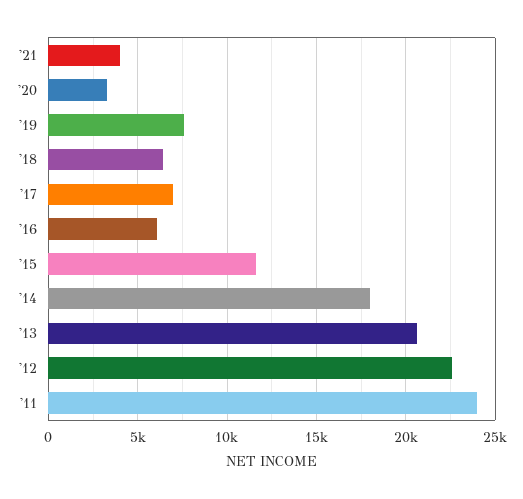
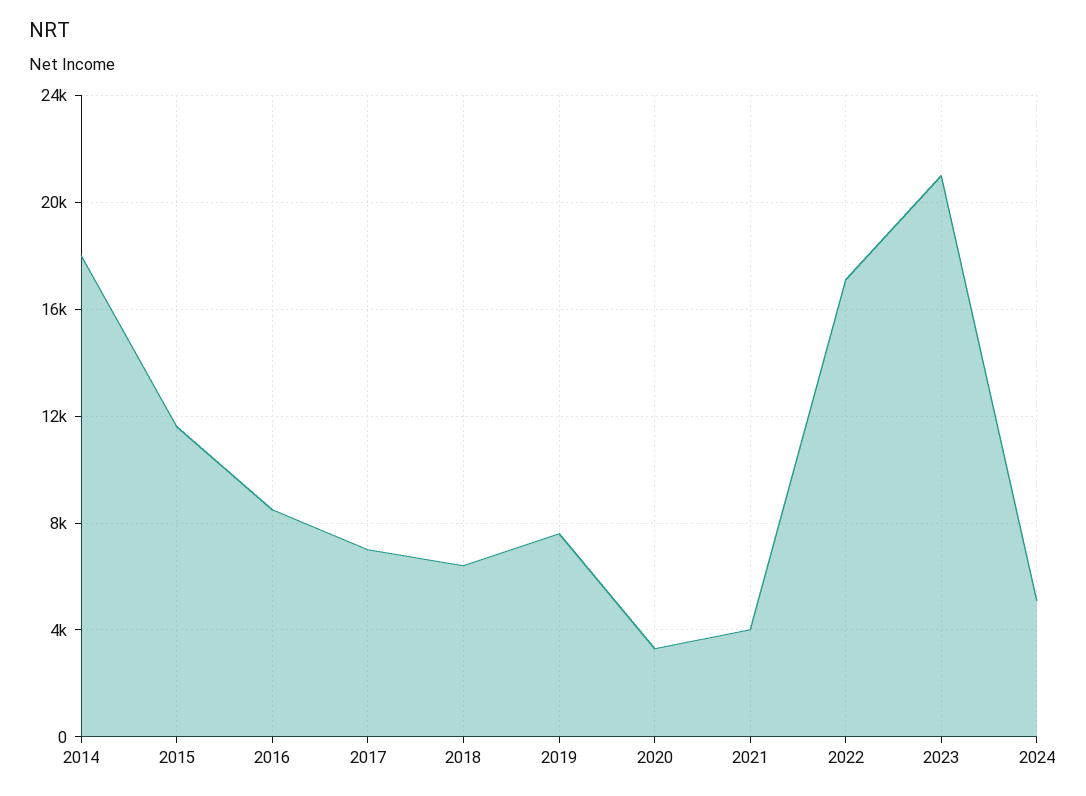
'16: 6000 -> 8500
'13: 20500 -> none
'12: 22500 -> none
'11: 24000 -> none
2022: none -> 17000
2023: none -> 21000
2024: none -> 5000

